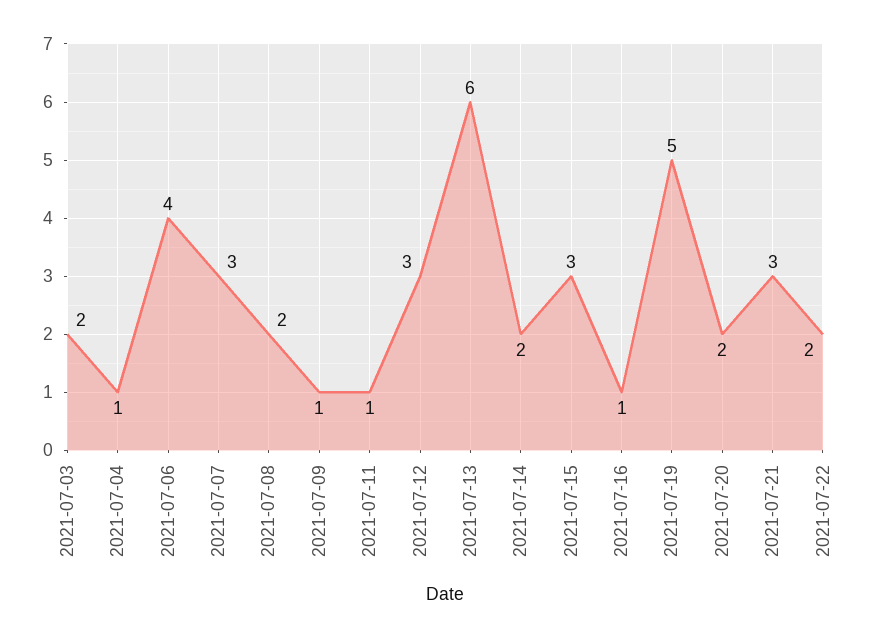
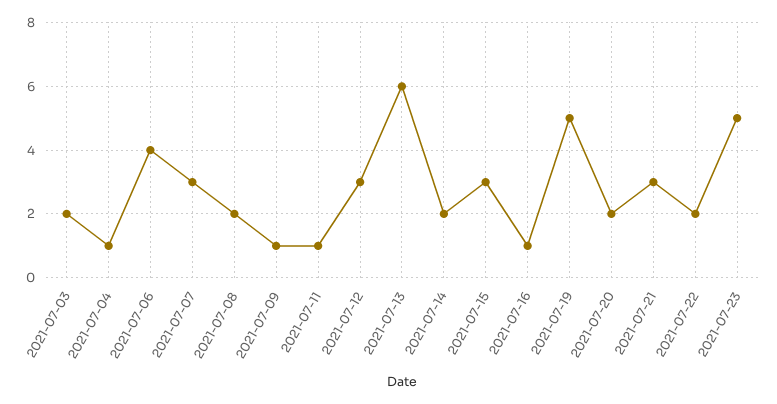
2021-07-23: none -> 5

